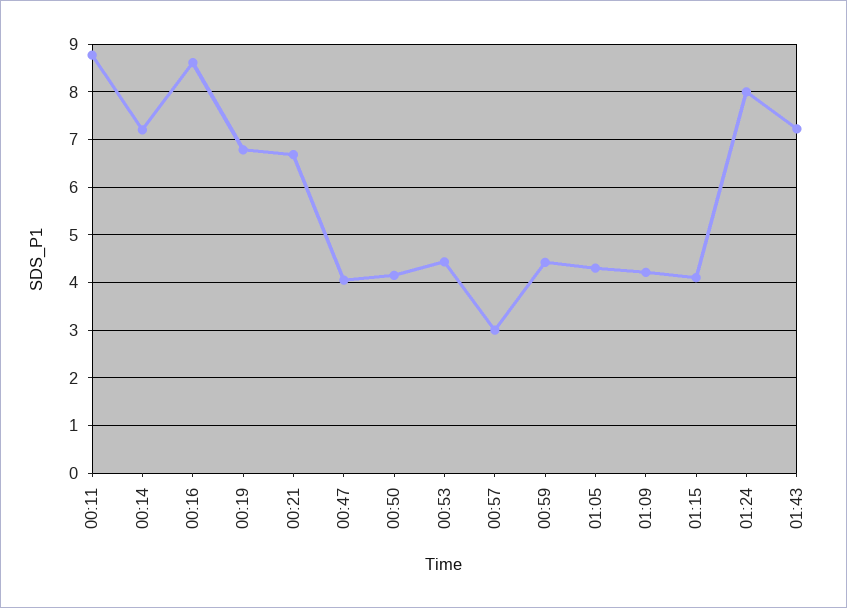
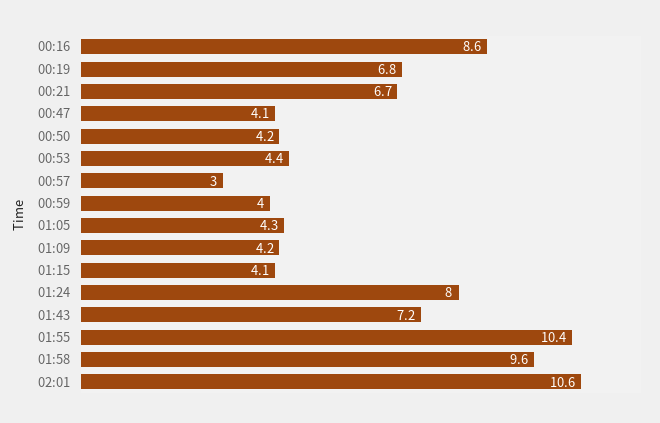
00:11: 8.8 -> none
00:14: 7.2 -> none
00:59: 4.4 -> 4
01:55: none -> 10.4
01:58: none -> 9.6
02:01: none -> 10.6

